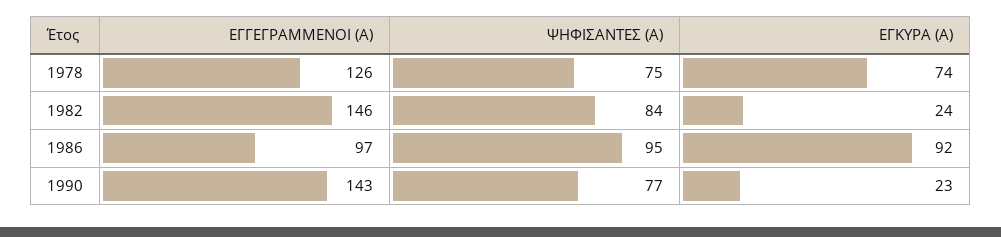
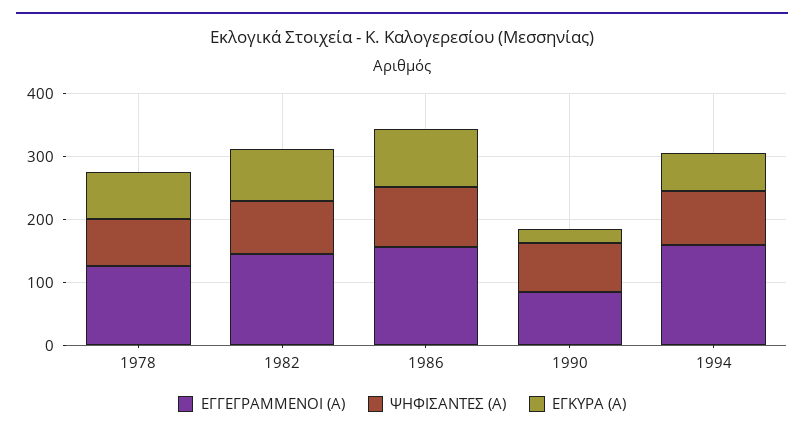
ΕΓΚΥΡΑ (Α), 1982: 24 -> 80
ΕΓΓΕΓΡΑΜΜΕΝΟΙ (Α), 1986: 97 -> 160
ΕΓΓΕΓΡΑΜΜΕΝΟΙ (Α), 1990: 143 -> 80
ΕΓΓΕΓΡΑΜΜΕΝΟΙ (Α), 1994: none -> 160
ΨΗΦΙΣΑΝΤΕΣ (Α), 1994: none -> 80
ΕΓΚΥΡΑ (Α), 1994: none -> 60

